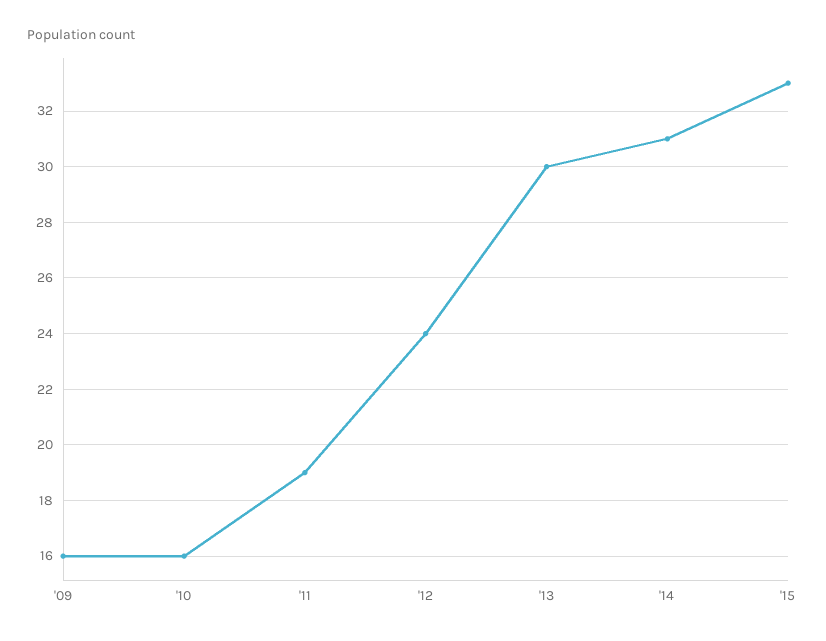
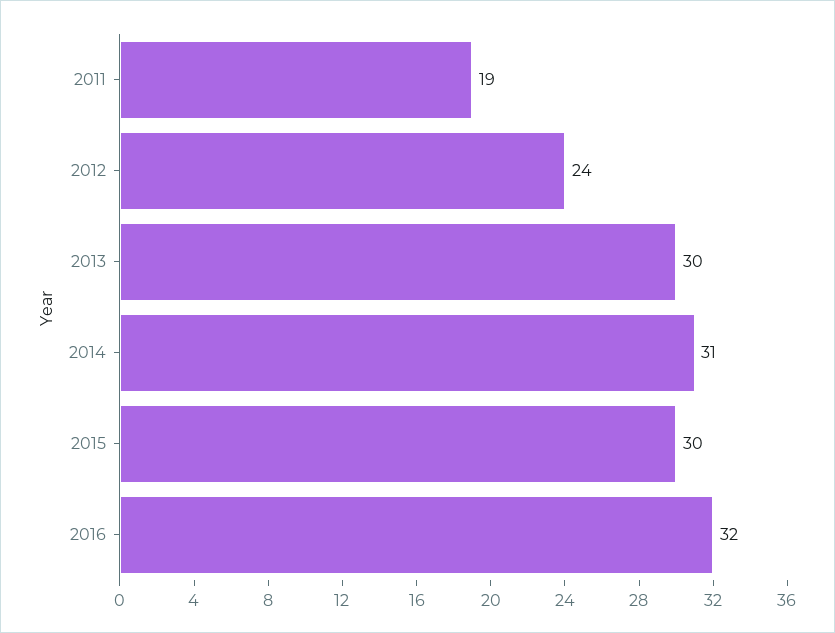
'09: 16 -> none
'10: 16 -> none
'15: 33 -> 30
2016: none -> 32

